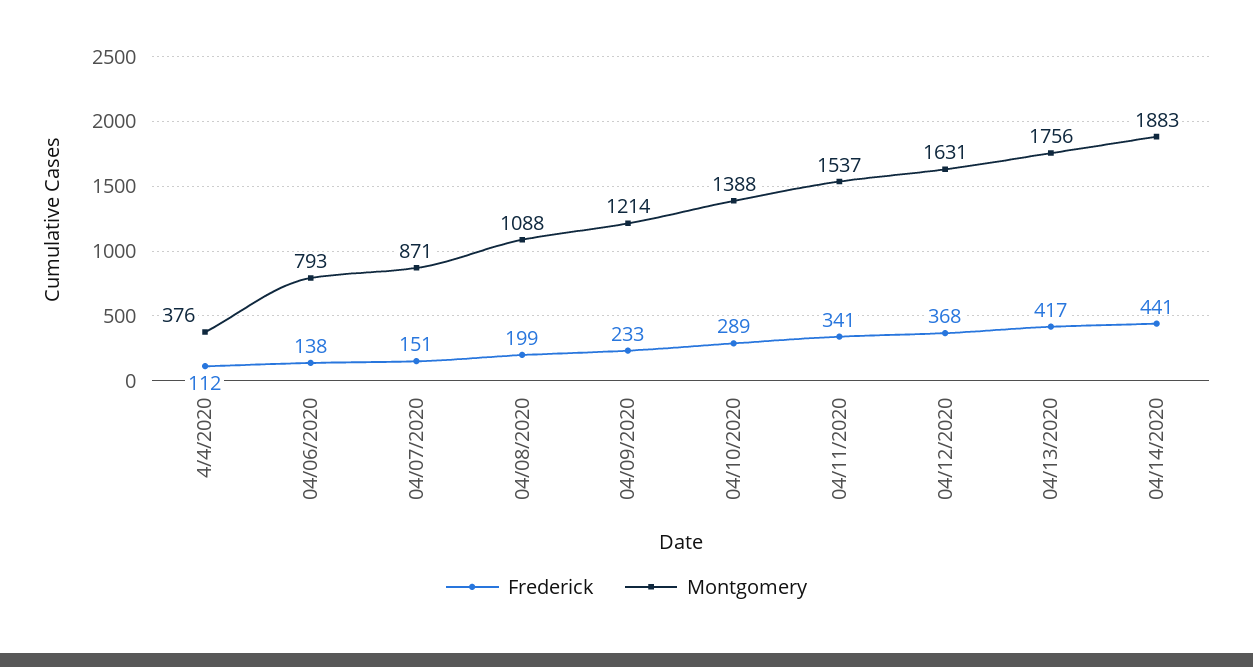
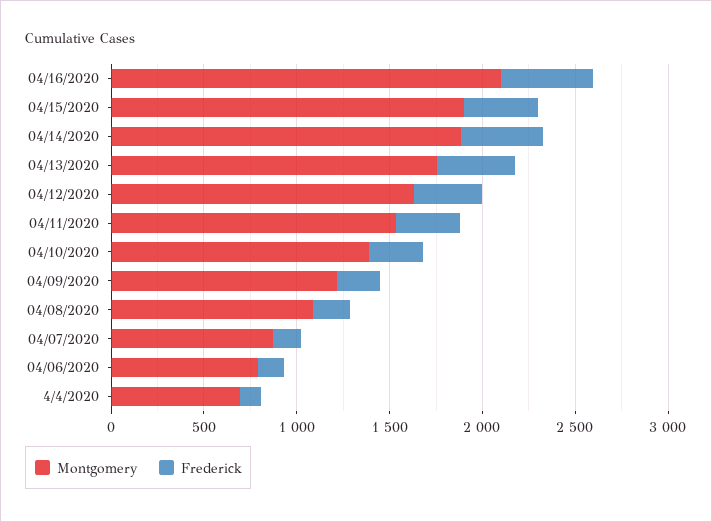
Montgomery, 4/4/2020: 376 -> 700
Montgomery, 04/16/2020: none -> 2100
Frederick, 04/16/2020: none -> 500
Montgomery, 04/15/2020: none -> 1900
Frederick, 04/15/2020: none -> 400

